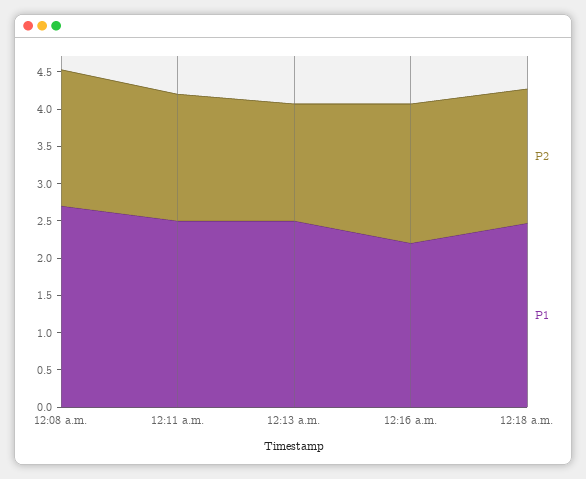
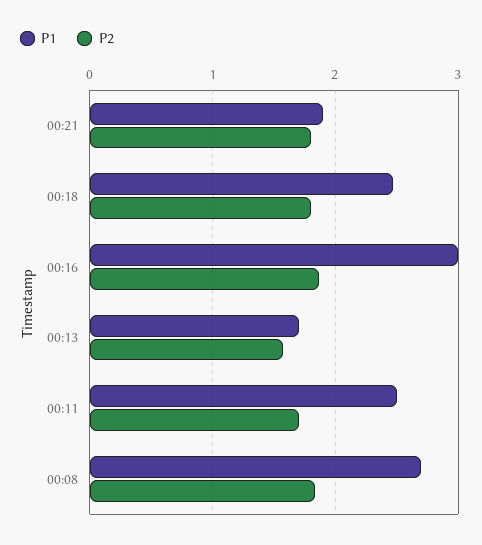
P1, 12:13 a.m.: 2.5 -> 1.7
P1, 12:16 a.m.: 2.25 -> 3
P1, 00:21: none -> 1.9
P2, 00:21: none -> 1.8

